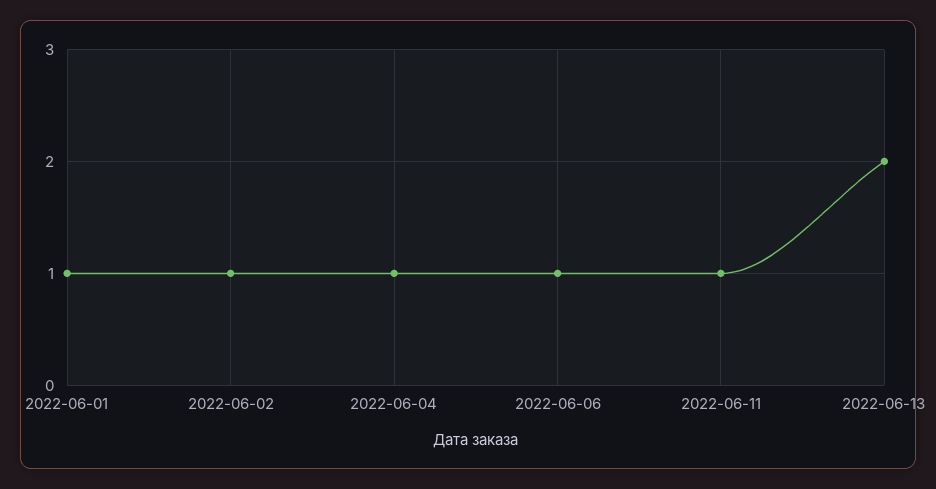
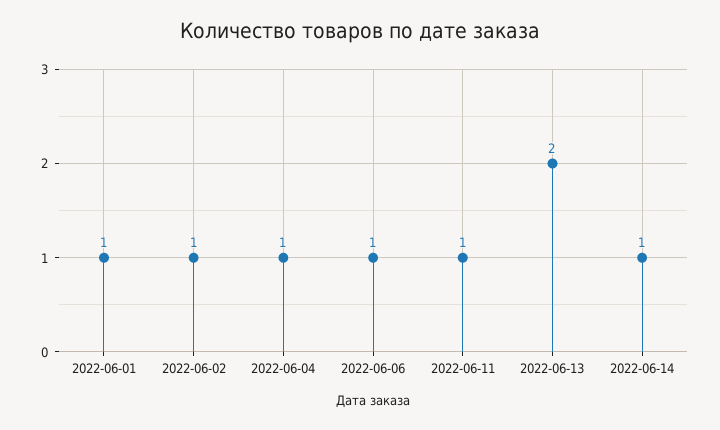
2022-06-14: none -> 1

